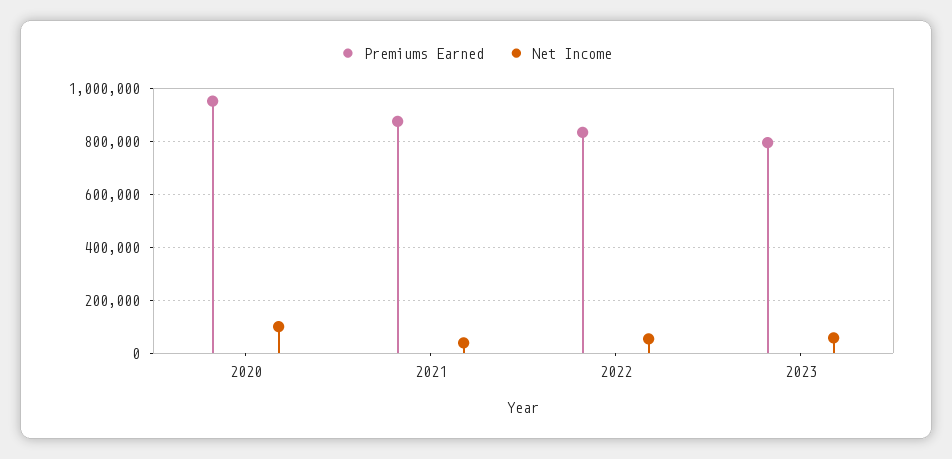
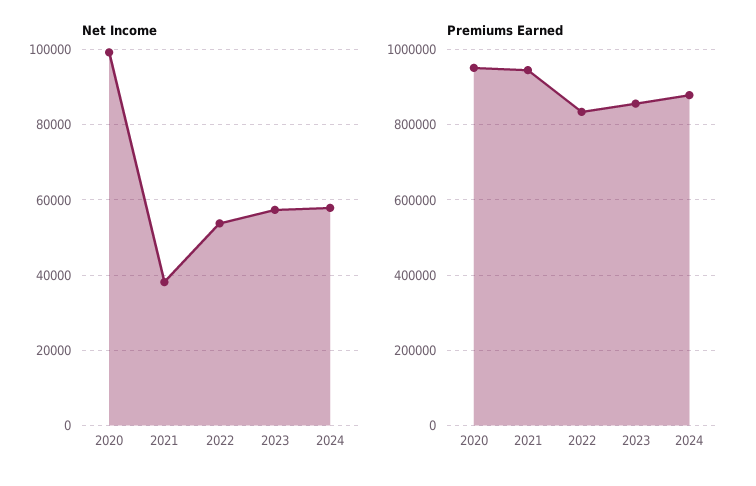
Premiums Earned, 2021: 875000 -> 940000
Premiums Earned, 2023: 800000 -> 860000
Net Income, 2024: none -> 58000
Premiums Earned, 2024: none -> 880000

